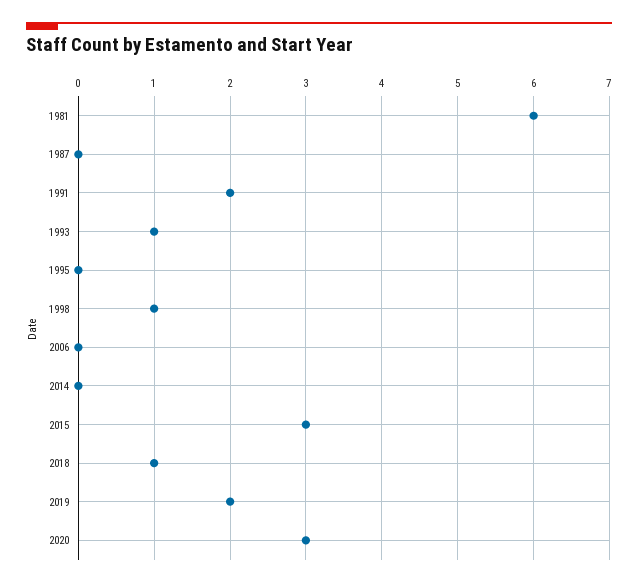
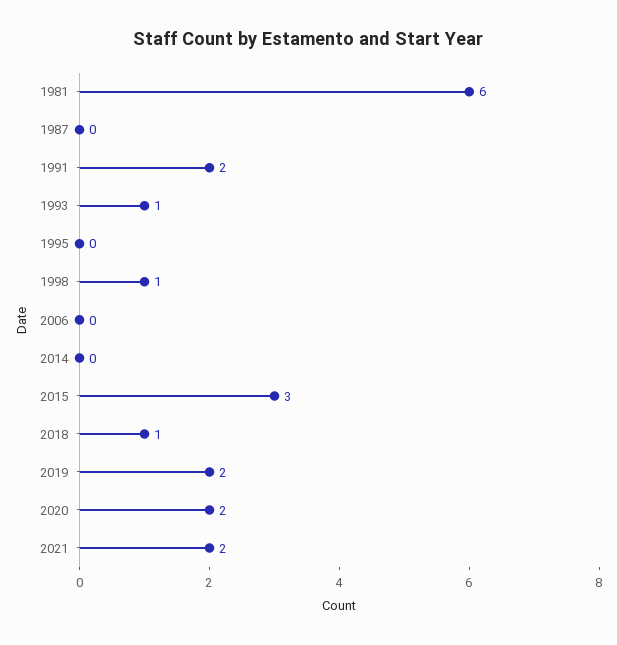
2020: 3 -> 2
2021: none -> 2

